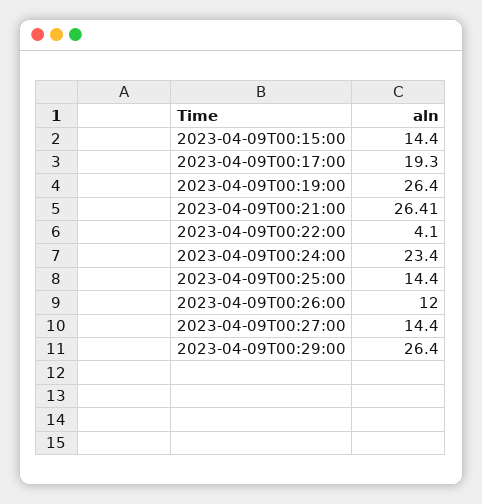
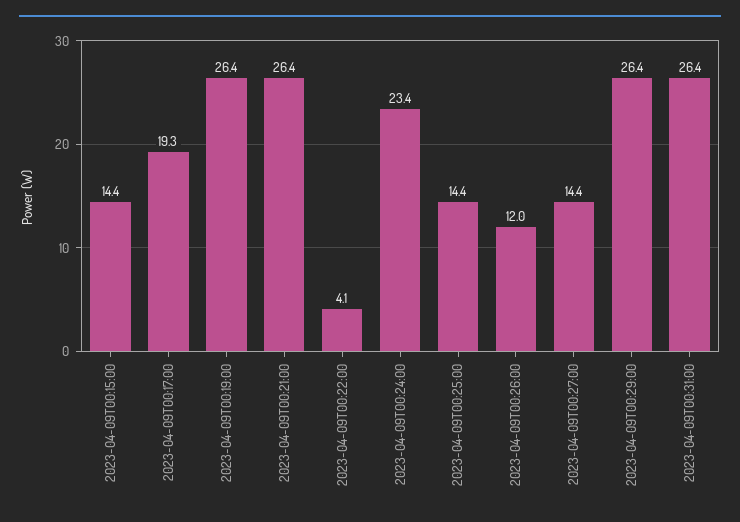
2023-04-09T00:31:00: none -> 26.4

